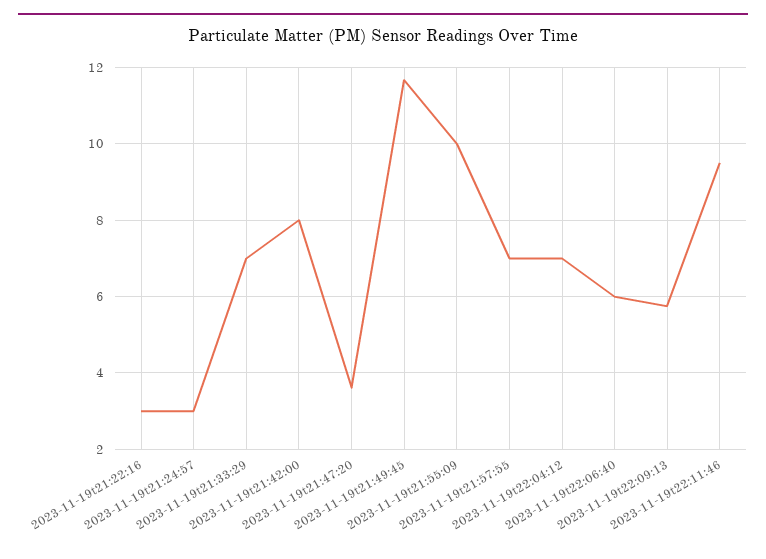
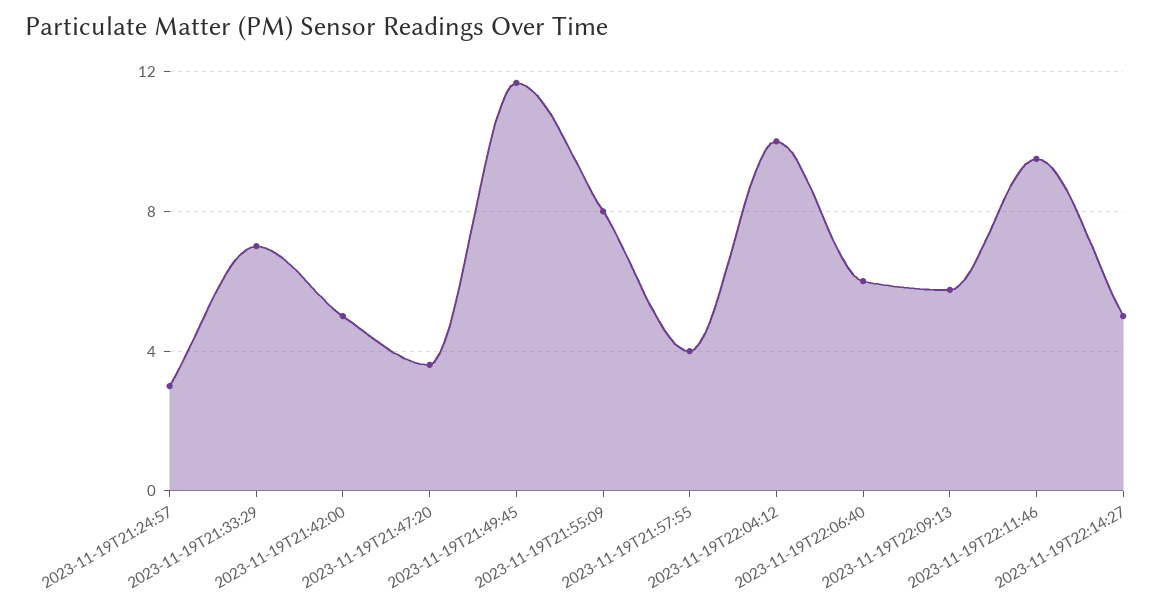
2023-11-19t21:22:16: 3 -> none
2023-11-19t21:42:00: 8 -> 5
2023-11-19t21:55:09: 10 -> 8
2023-11-19t21:57:55: 7 -> 4
2023-11-19t22:04:12: 7 -> 10
2023-11-19T22:14:27: none -> 5

